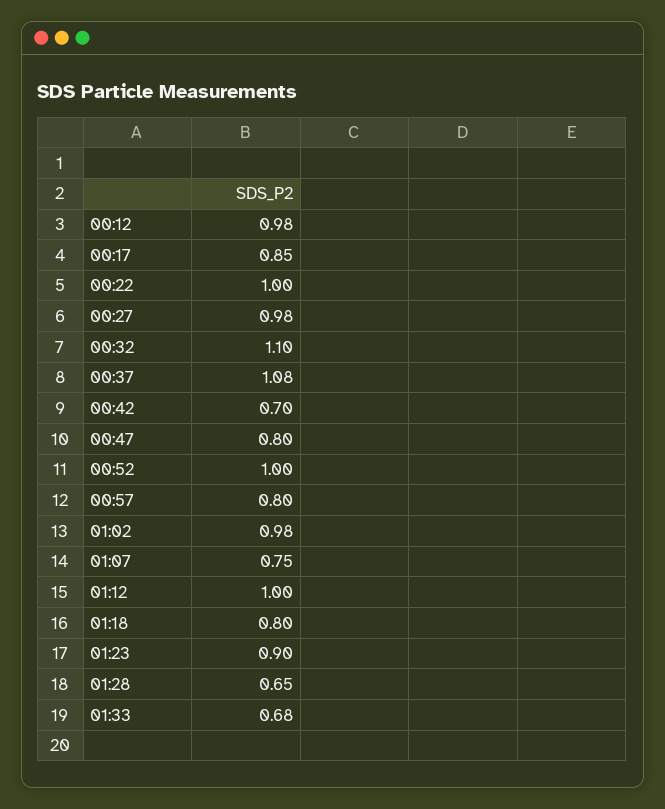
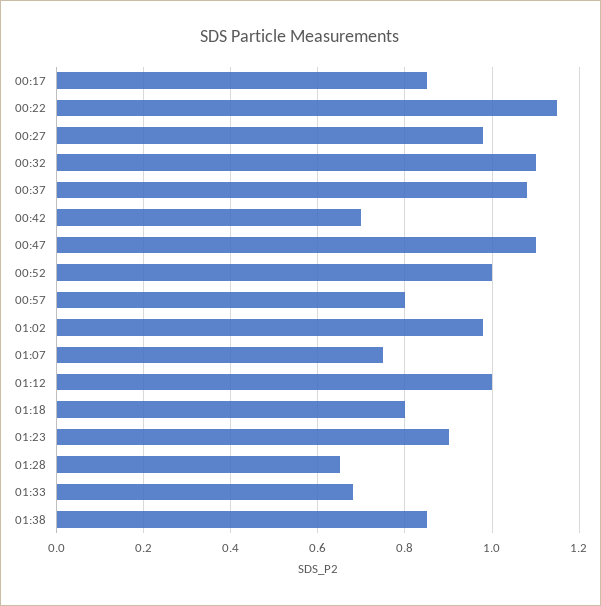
00:12: 0.98 -> none
00:22: 1 -> 1.15
00:47: 0.8 -> 1.1
01:38: none -> 0.85

